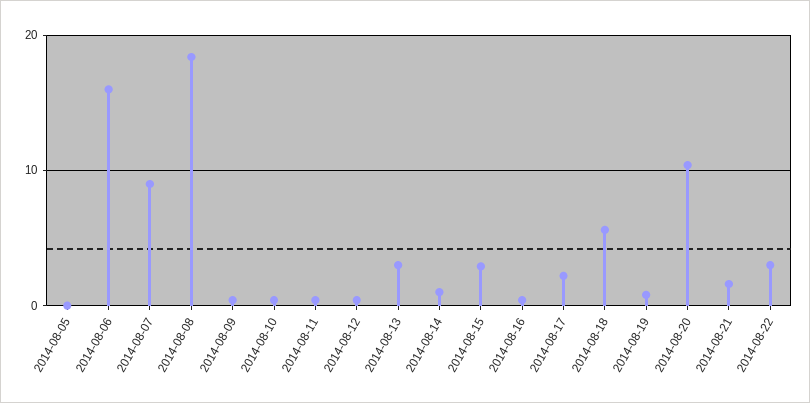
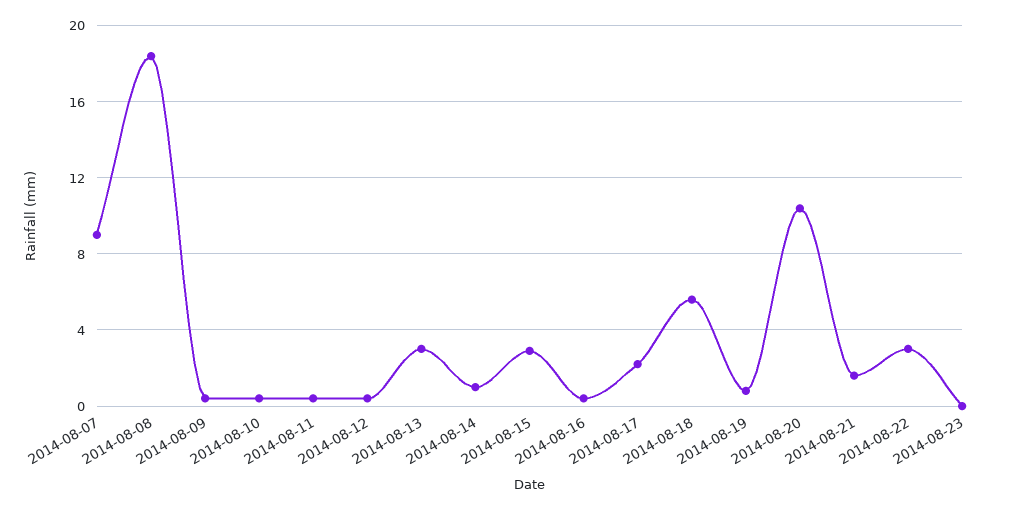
2014-08-05: 0 -> none
2014-08-06: 16 -> none
2014-08-23: none -> 0

